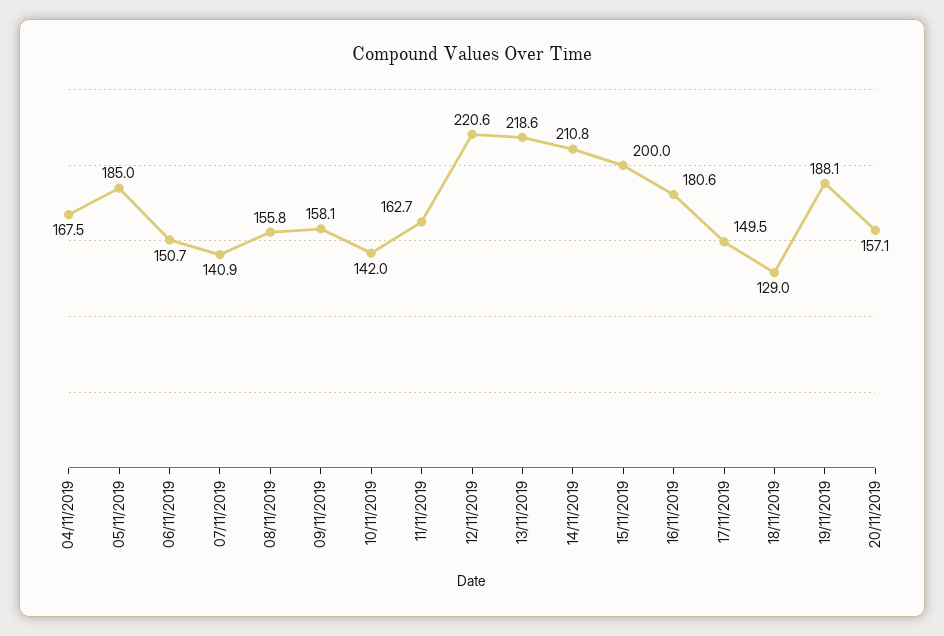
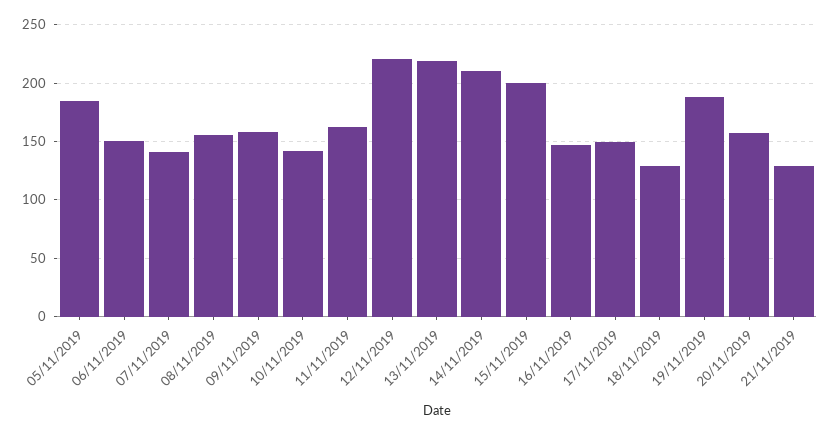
04/11/2019: 167.5 -> none
16/11/2019: 180.6 -> 150
21/11/2019: none -> 130

